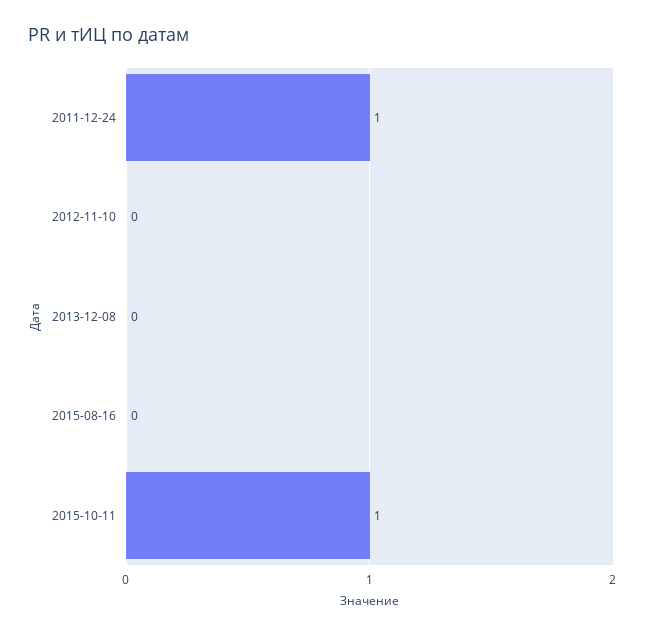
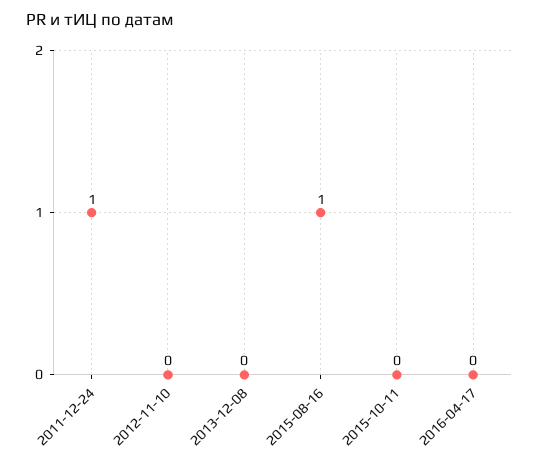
2015-08-16: 0 -> 1
2015-10-11: 1 -> 0
2016-04-17: none -> 0

